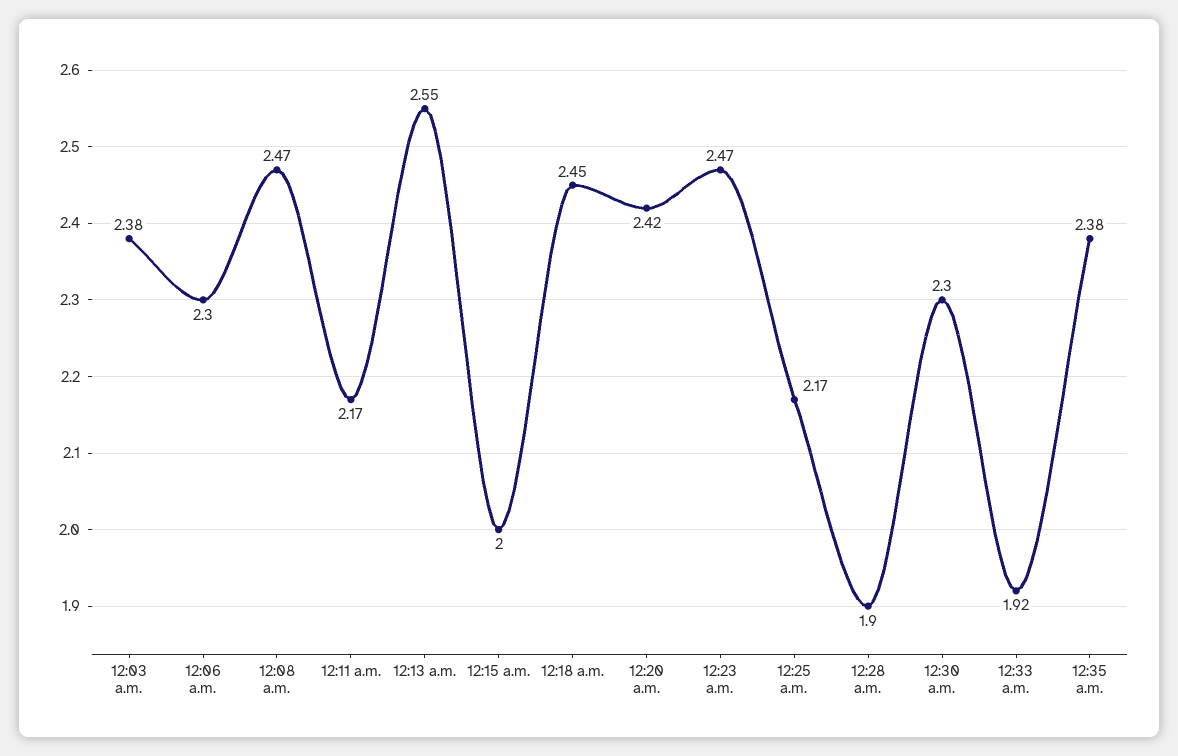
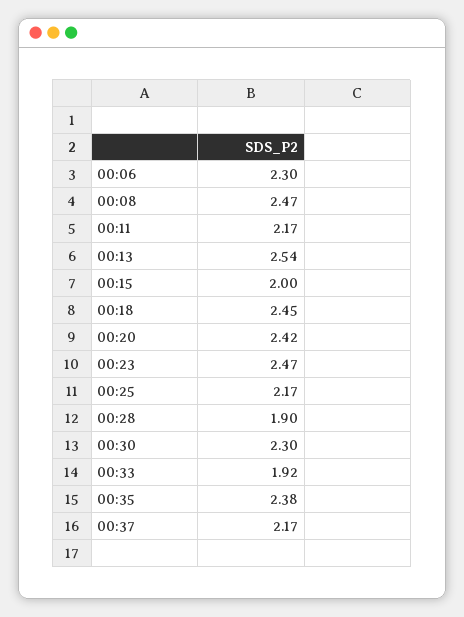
12:03 a.m.: 2.38 -> none
12:13 a.m.: 2.55 -> 2.54
00:37: none -> 2.17

